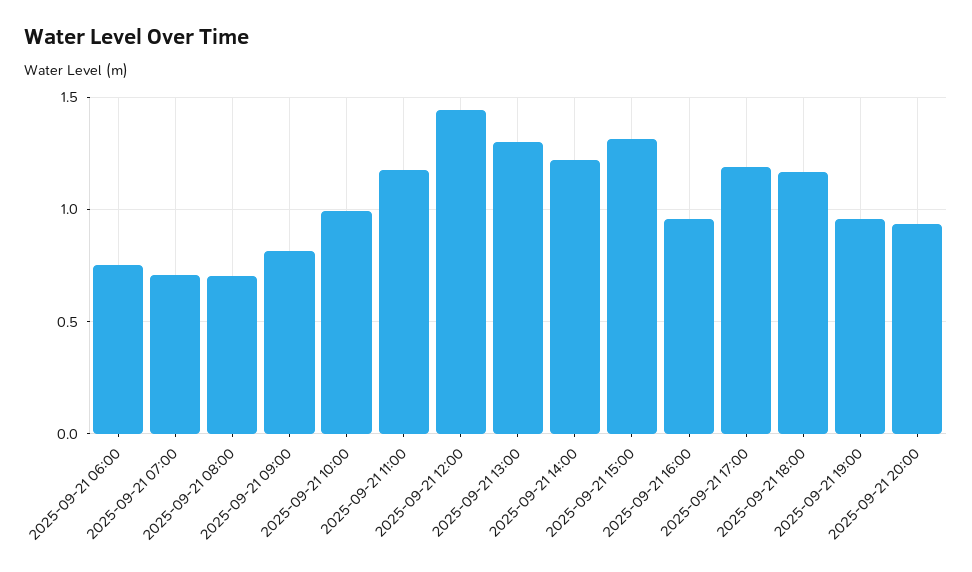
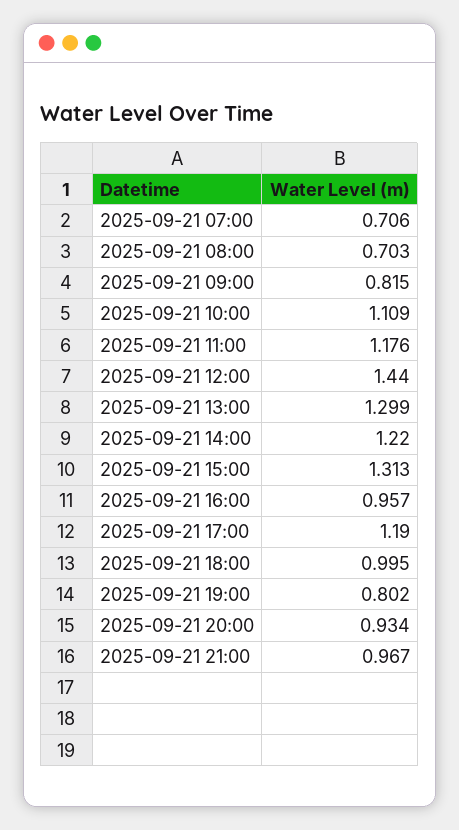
2025-09-21 06:00: 0.75 -> none
2025-09-21 10:00: 1 -> 1.109
2025-09-21 18:00: 1.15 -> 0.995
2025-09-21 19:00: 0.95 -> 0.802
2025-09-21 21:00: none -> 0.967

